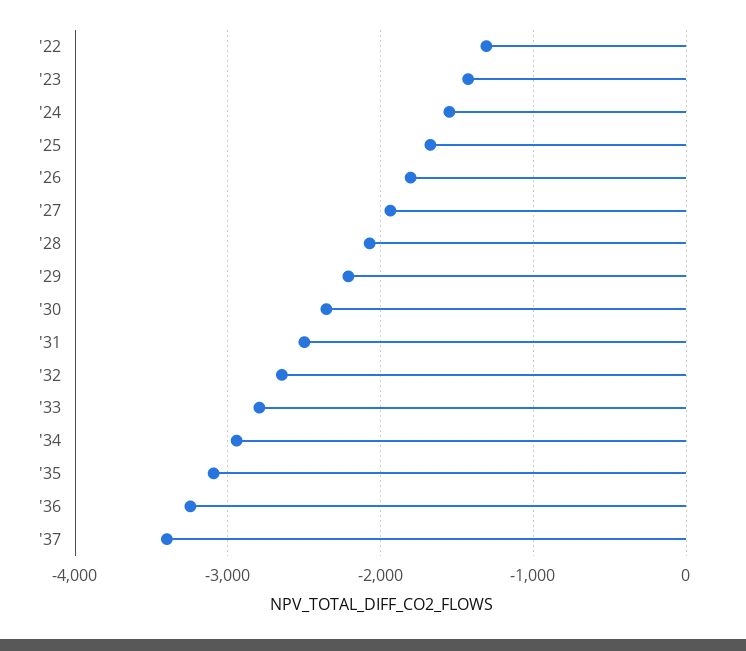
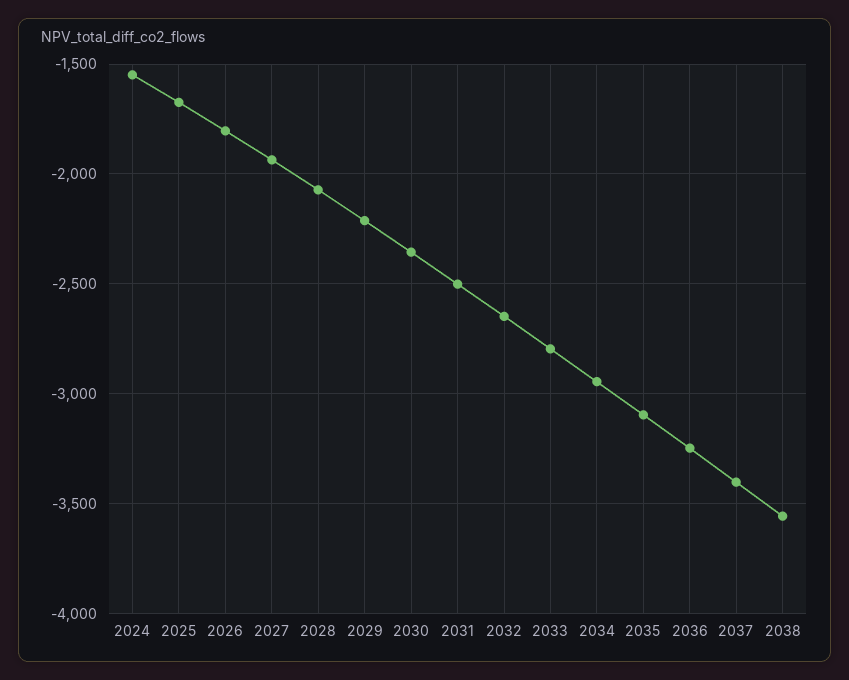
'22: -1300 -> none
'23: -1400 -> none
2038: none -> -3550

